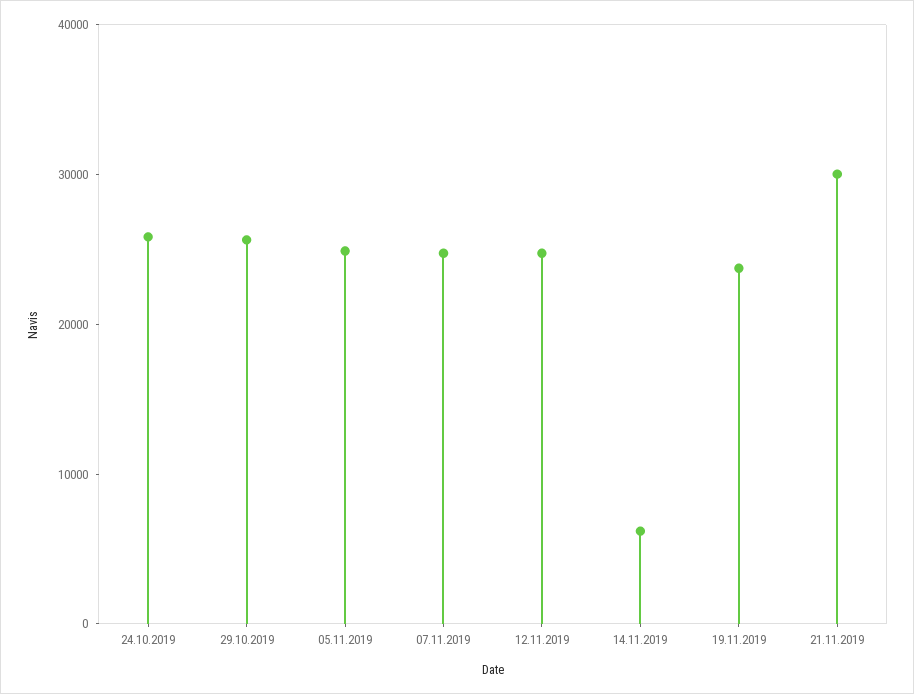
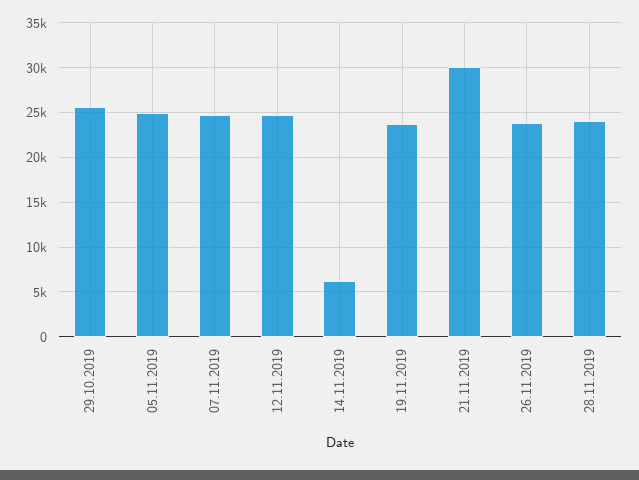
24.10.2019: 26000 -> none
26.11.2019: none -> 24000
28.11.2019: none -> 24000

